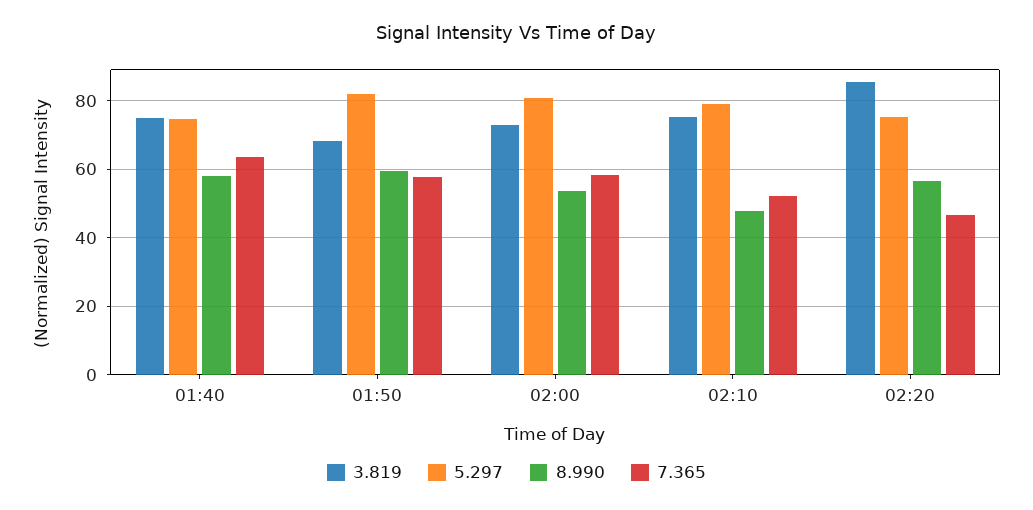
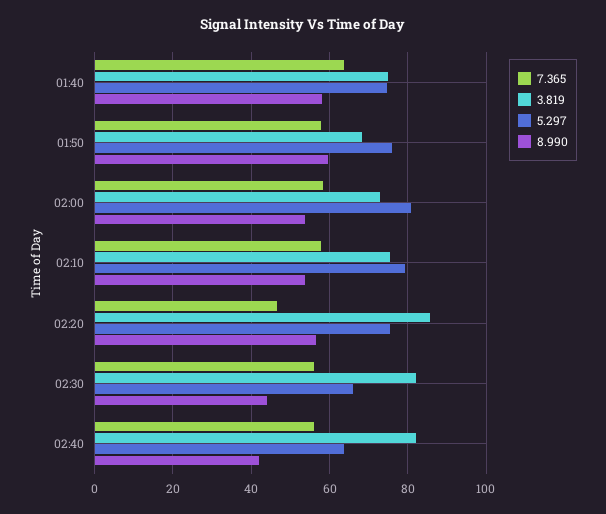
5.297, 01:50: 82 -> 76
8.990, 02:10: 48 -> 54
7.365, 02:10: 52 -> 58
7.365, 02:30: none -> 56
3.819, 02:30: none -> 82
5.297, 02:30: none -> 66
8.990, 02:30: none -> 44
7.365, 02:40: none -> 56
3.819, 02:40: none -> 82
5.297, 02:40: none -> 64
8.990, 02:40: none -> 42

